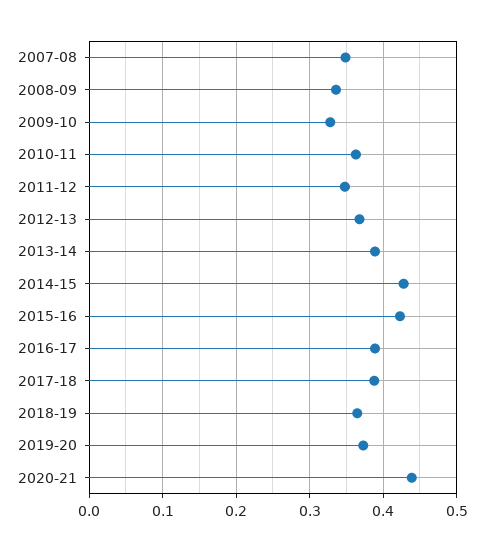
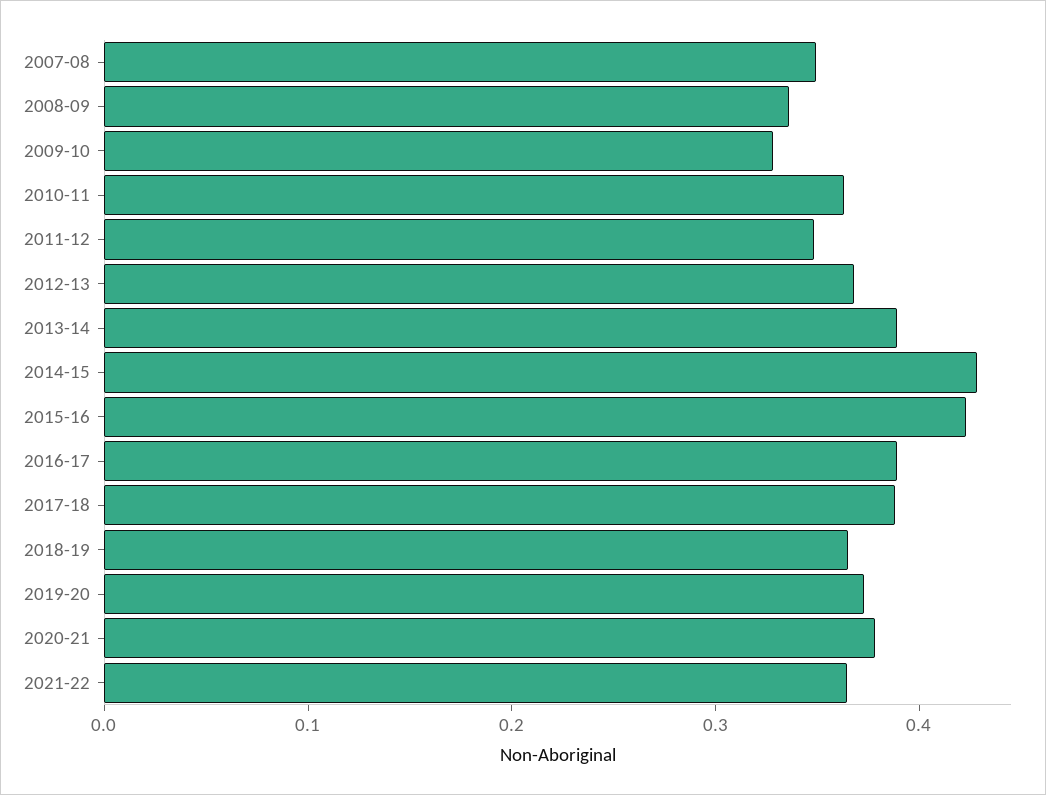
2020-21: 0.44 -> 0.38
2021-22: none -> 0.36

